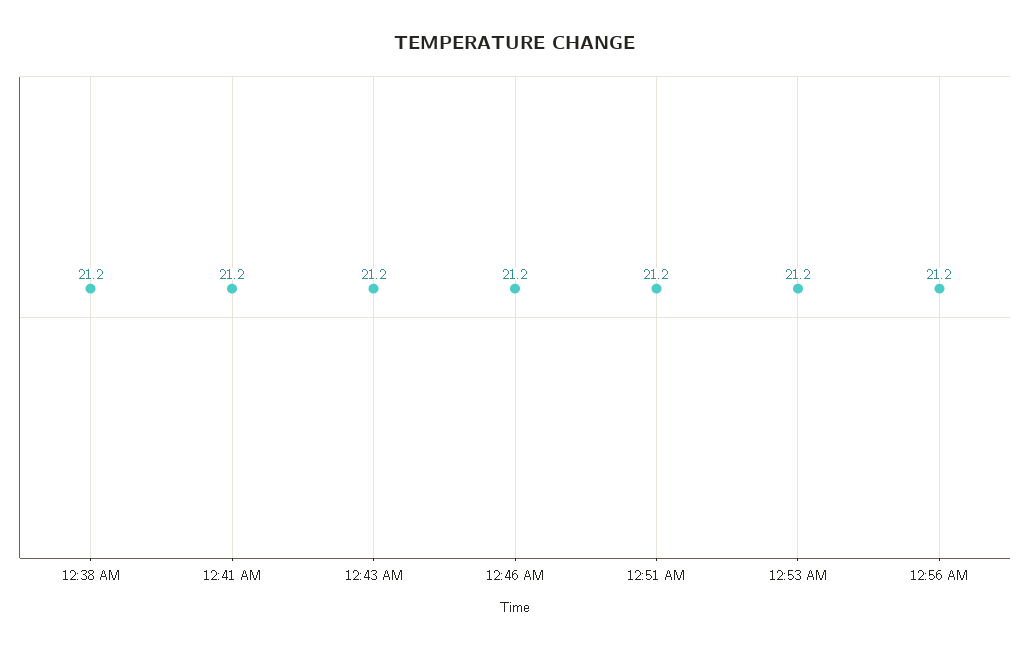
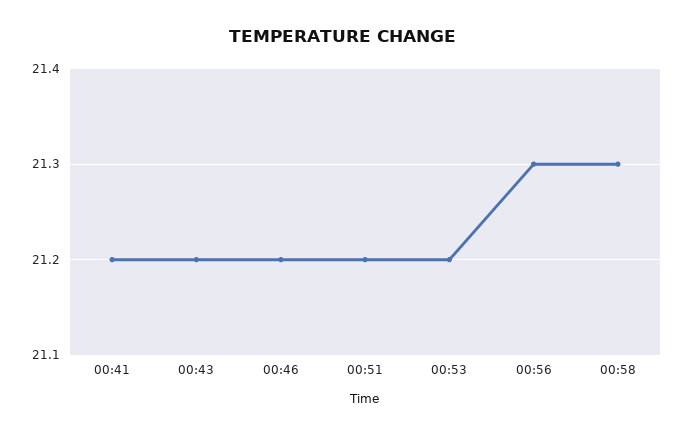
12:38 AM: 21.2 -> none
12:56 AM: 21.2 -> 21.3
00:58: none -> 21.3

